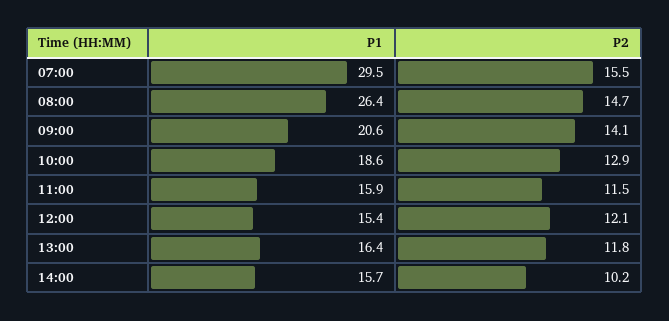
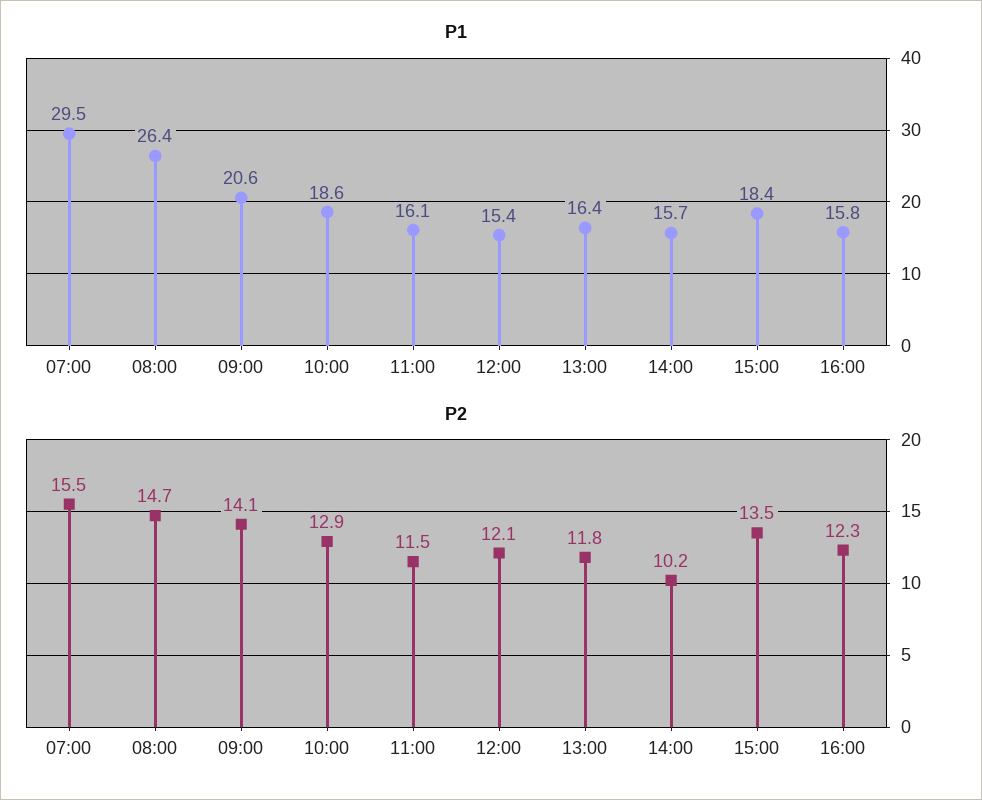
P1, 11:00: 15.9 -> 16.1
P1, 15:00: none -> 18.4
P1, 16:00: none -> 15.8
P2, 15:00: none -> 13.5
P2, 16:00: none -> 12.3

